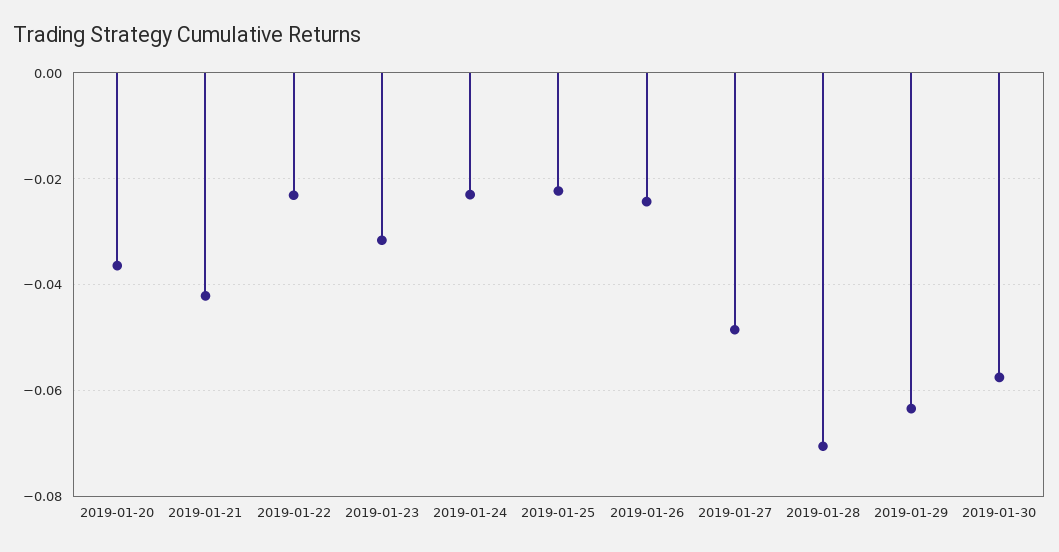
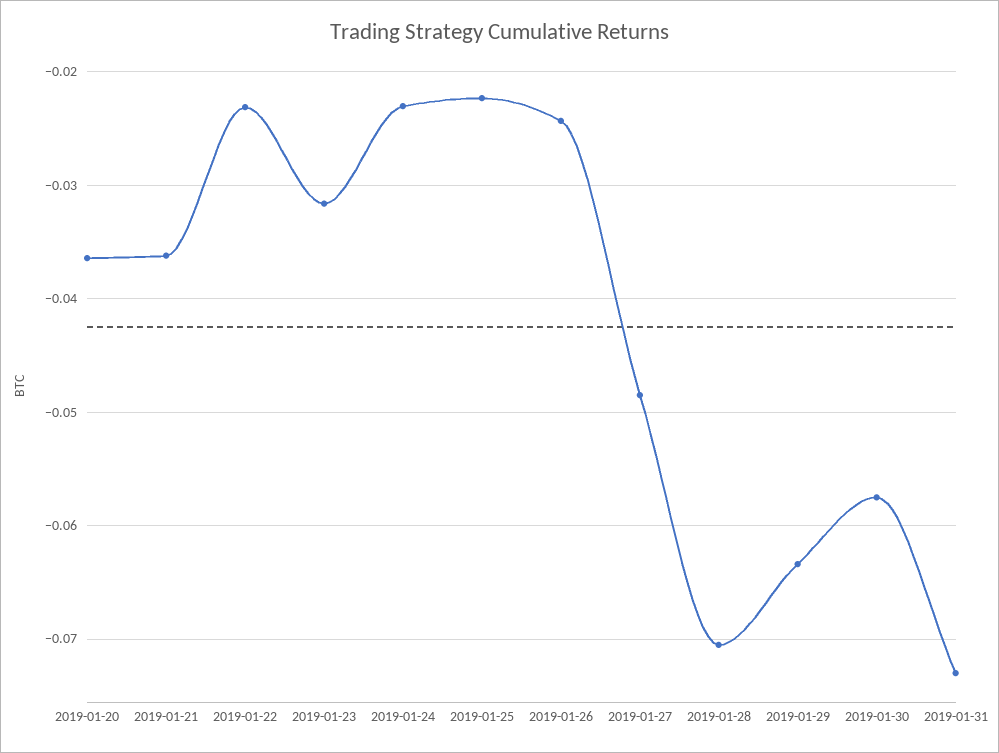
2019-01-21: -0.042 -> -0.036
2019-01-31: none -> -0.073

